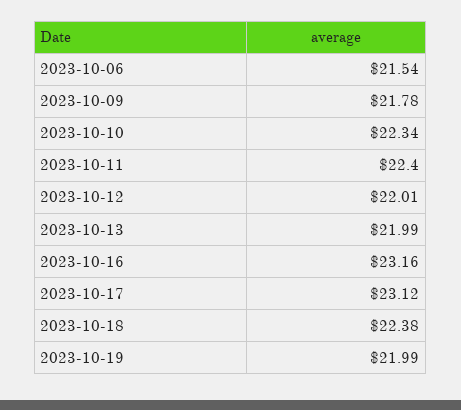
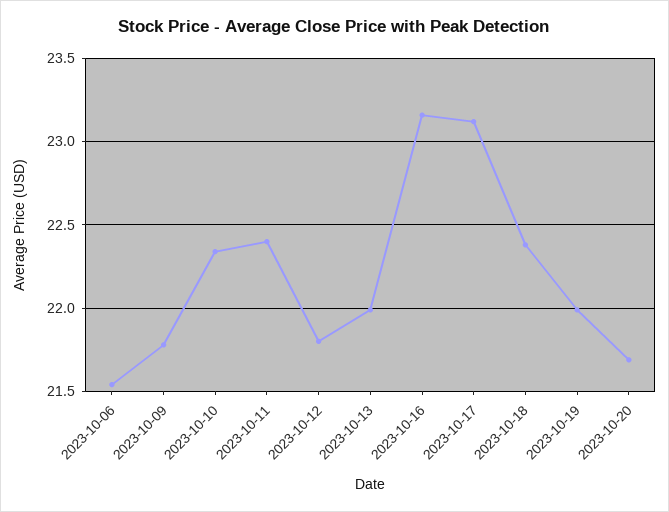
2023-10-12: 22.01 -> 21.8
2023-10-20: none -> 21.7

